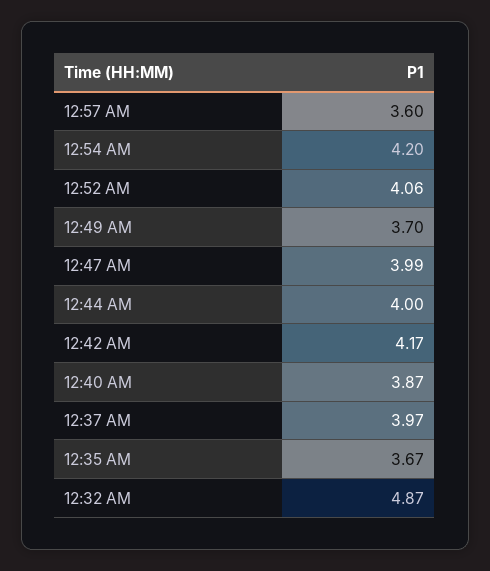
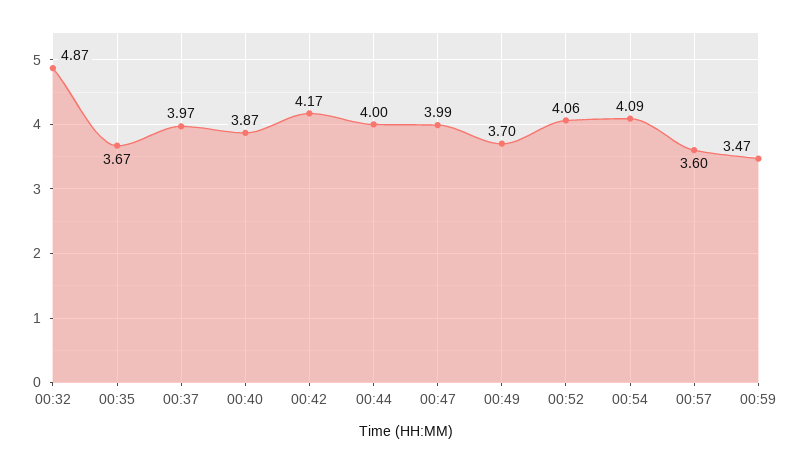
12:54 AM: 4.2 -> 4.09
00:59: none -> 3.47

